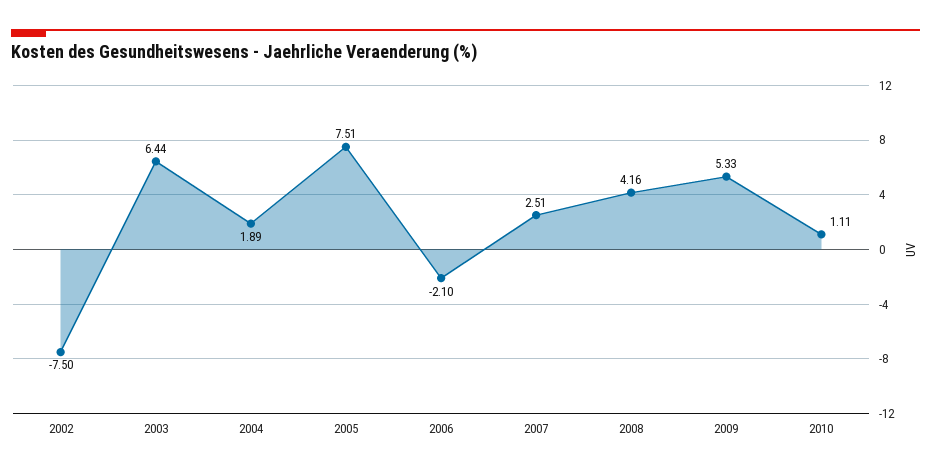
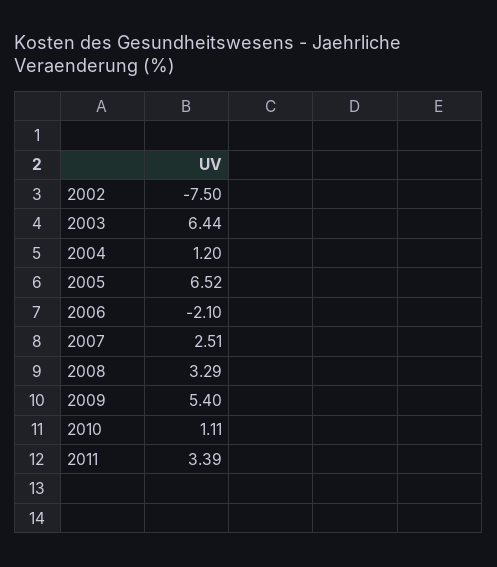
2004: 1.89 -> 1.2
2005: 7.51 -> 6.52
2008: 4.16 -> 3.29
2009: 5.33 -> 5.4
2011: none -> 3.39

